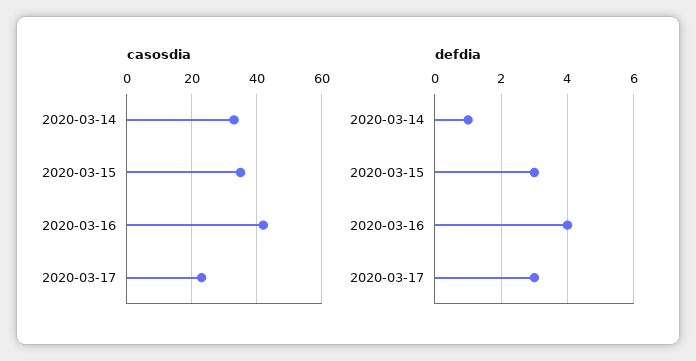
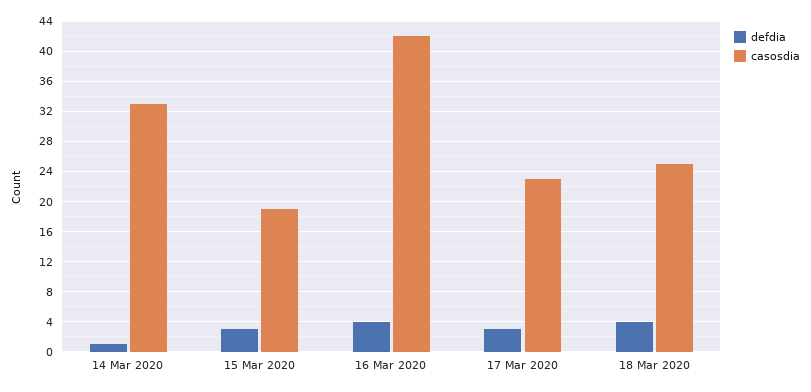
casosdia, 2020-03-15: 35 -> 19
defdia, 18 Mar 2020: none -> 4
casosdia, 18 Mar 2020: none -> 25

